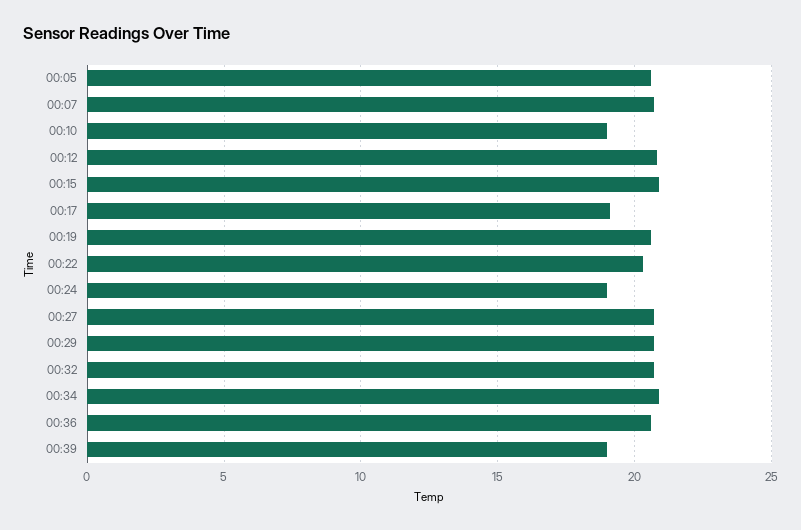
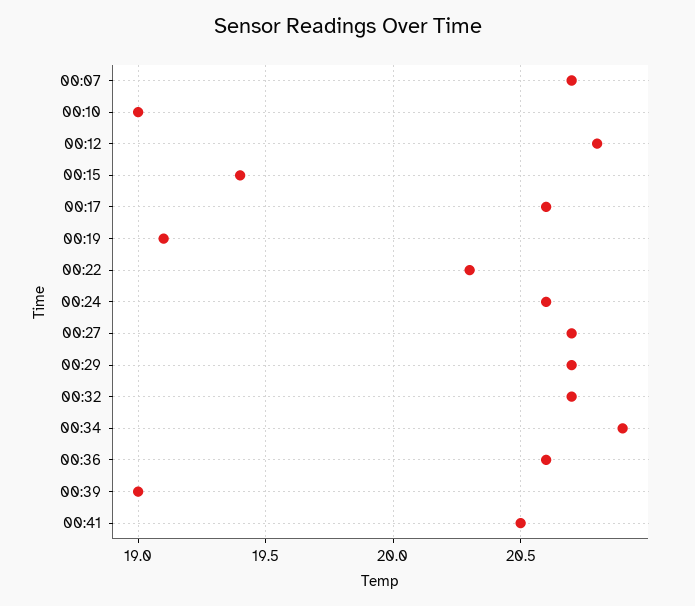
00:05: 20.5 -> none
00:15: 21 -> 19.4
00:17: 19 -> 20.6
00:19: 20.5 -> 19.1
00:24: 19 -> 20.6
00:41: none -> 20.5

